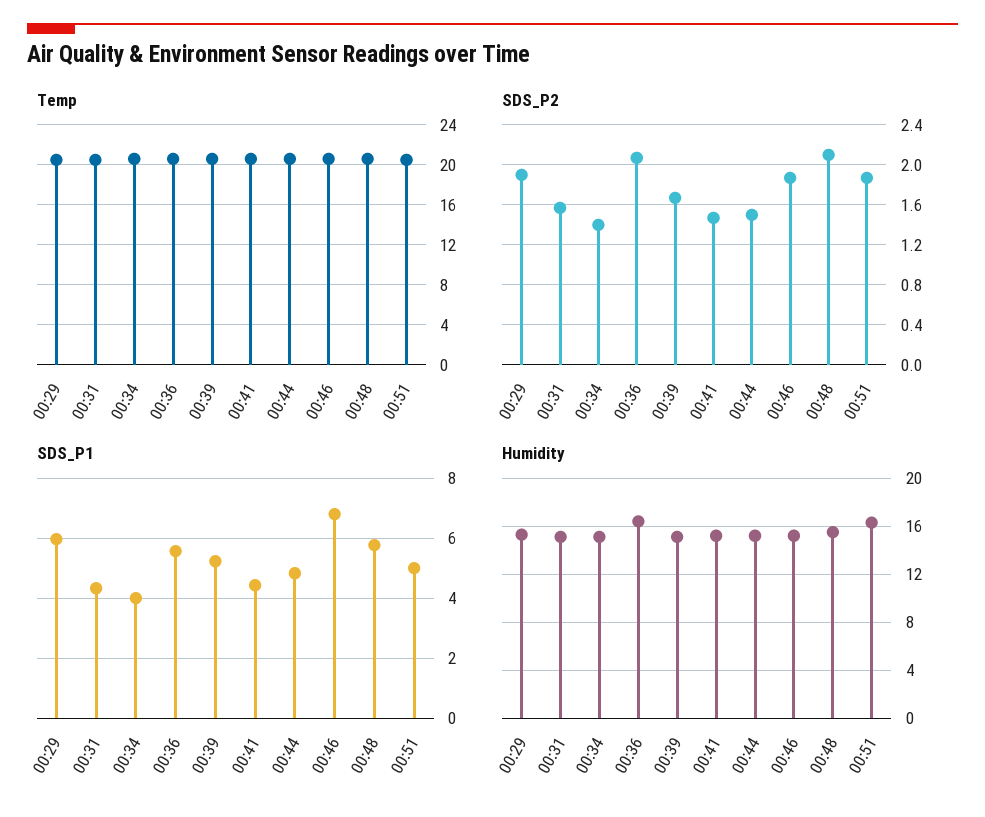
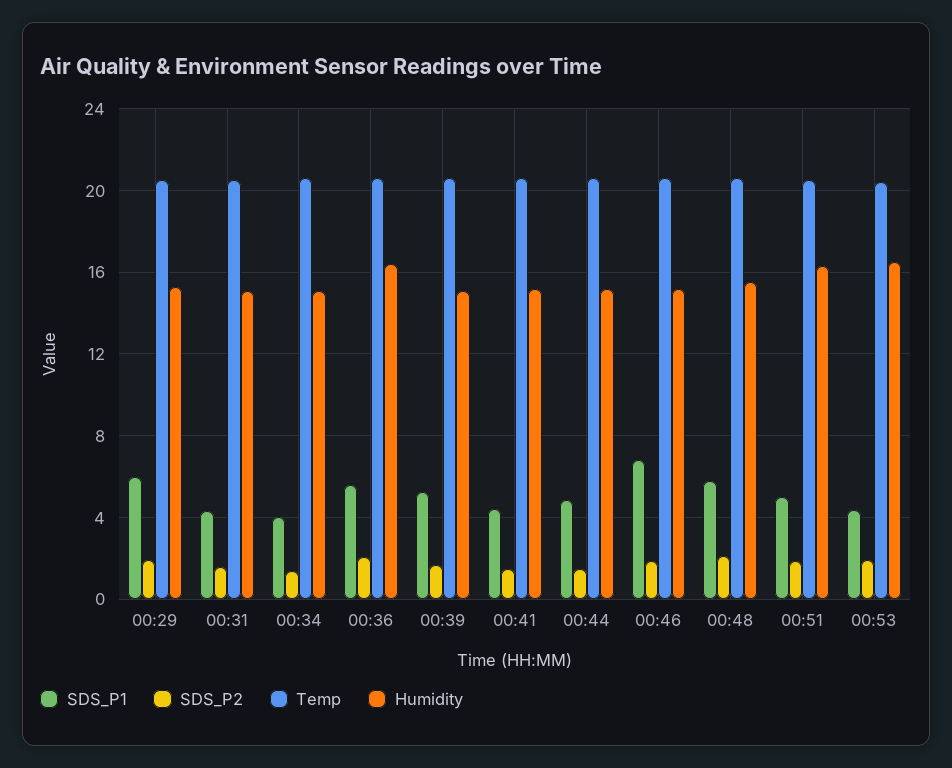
SDS_P1, 00:53: none -> 4.5
SDS_P2, 00:53: none -> 2
Temp, 00:53: none -> 20.5
Humidity, 00:53: none -> 16.5

